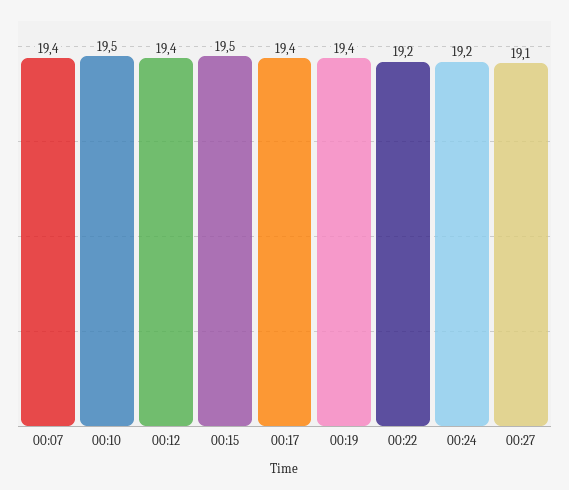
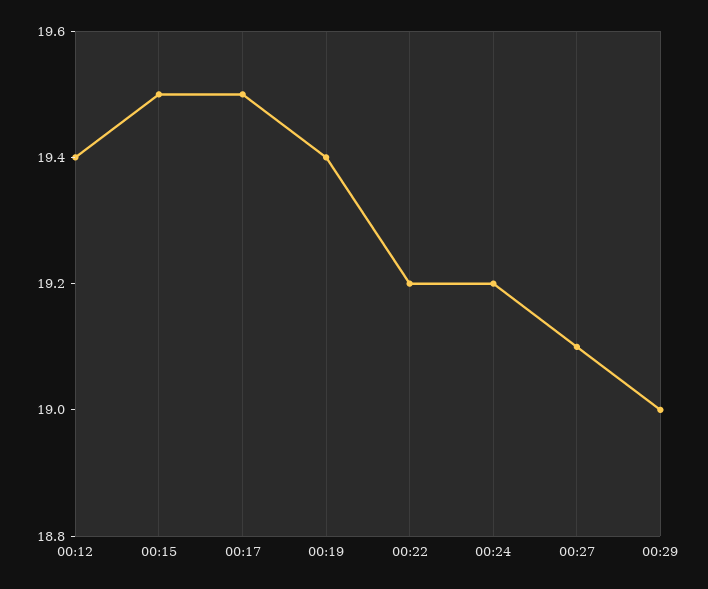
00:07: 19.4 -> none
00:10: 19.5 -> none
00:17: 19.4 -> 19.5
00:29: none -> 19

